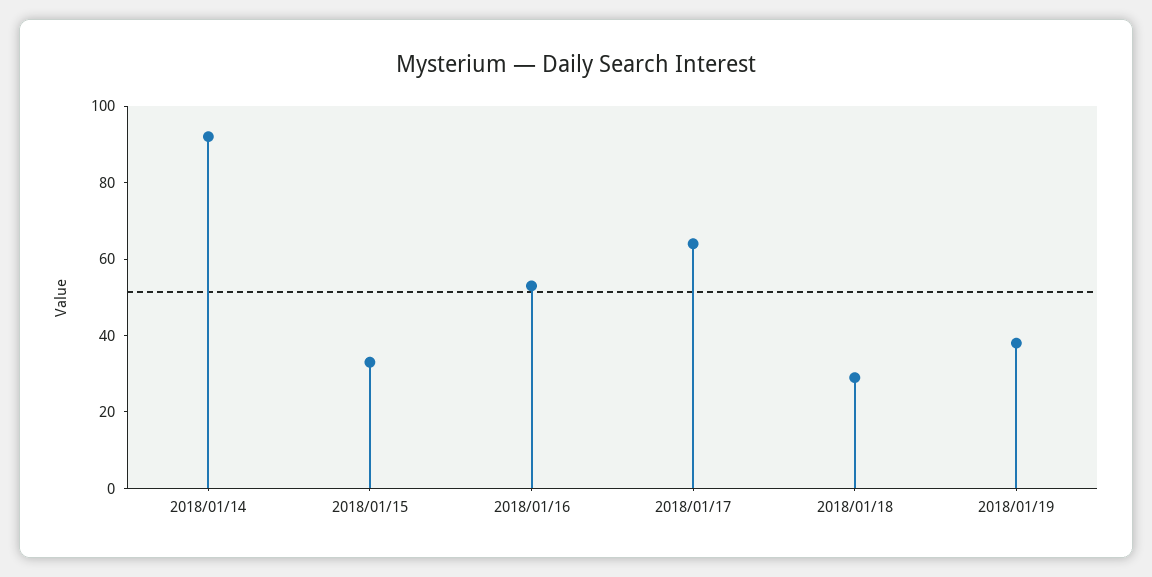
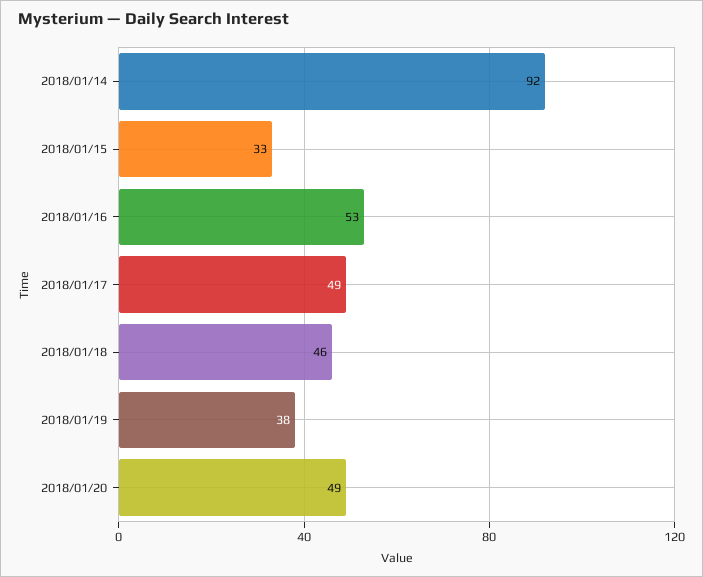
2018/01/17: 65 -> 49
2018/01/18: 30 -> 46
2018/01/20: none -> 49

